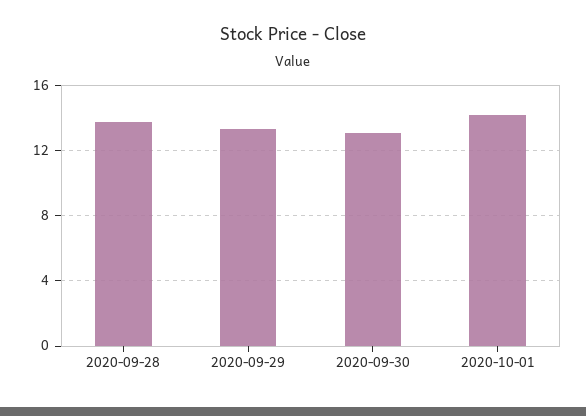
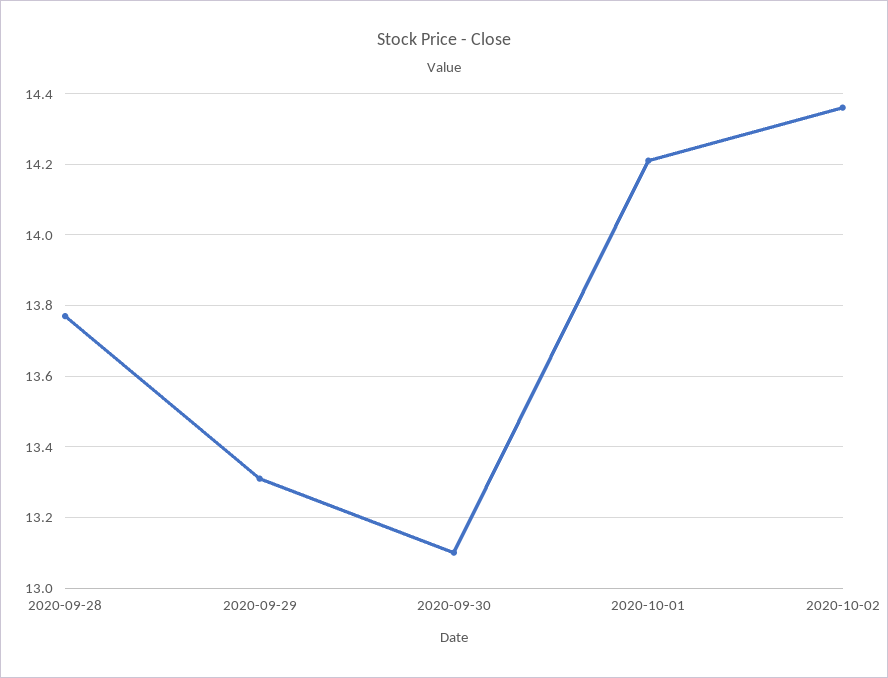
2020-10-02: none -> 14.35

